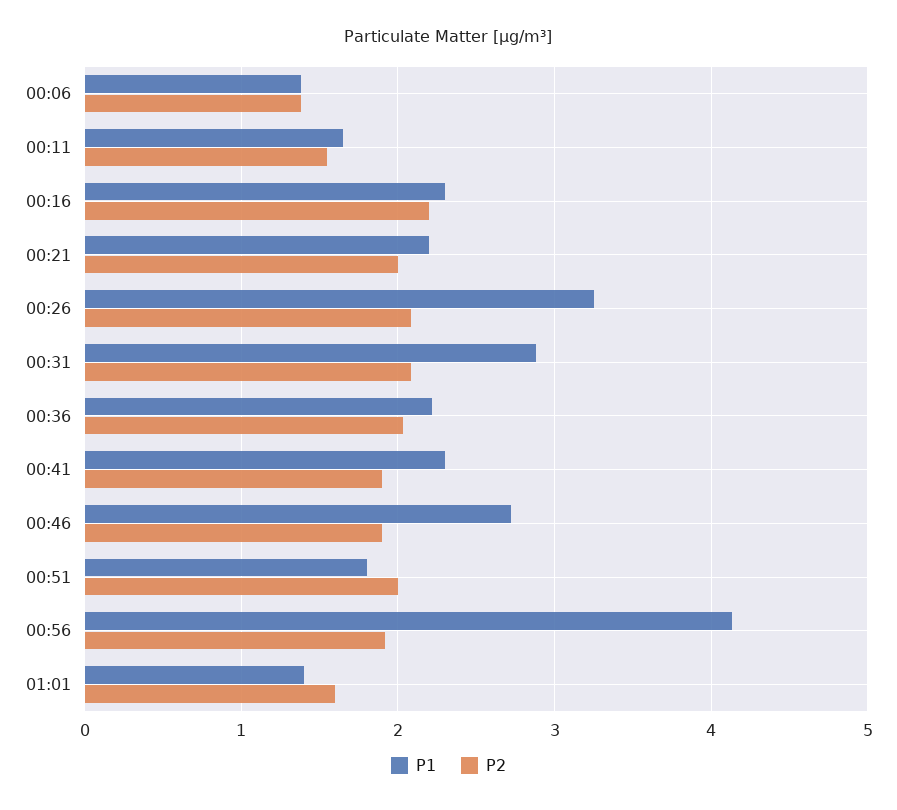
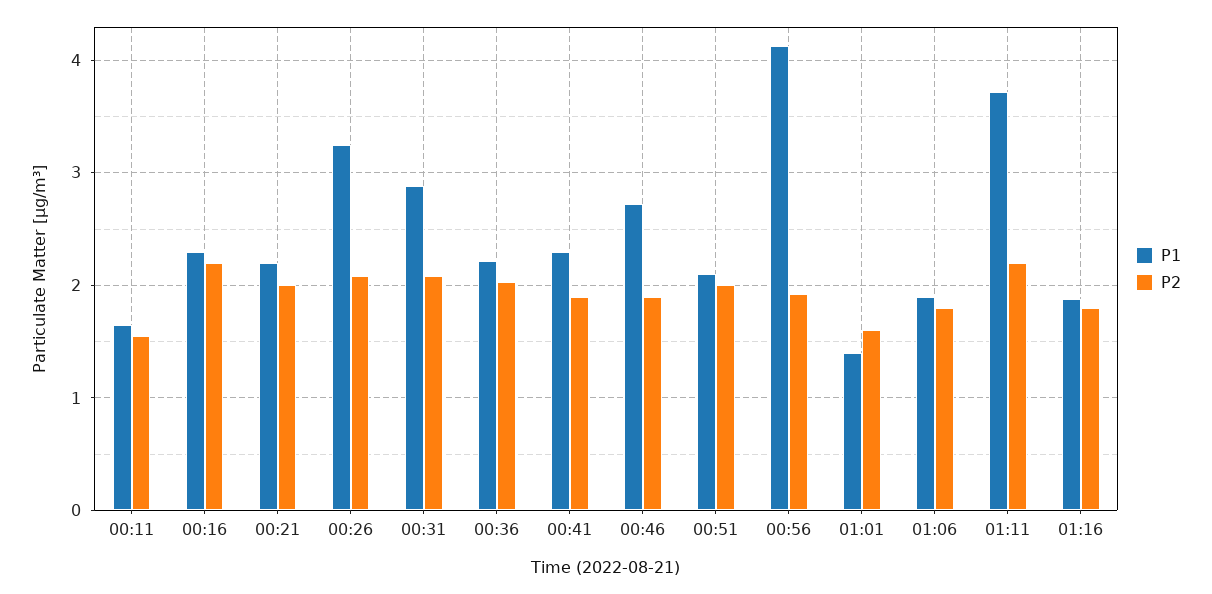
P1, 00:06: 1.4 -> none
P2, 00:06: 1.4 -> none
P1, 00:51: 1.8 -> 2.1
P1, 01:06: none -> 1.9
P2, 01:06: none -> 1.8
P1, 01:11: none -> 3.7
P2, 01:11: none -> 2.2
P1, 01:16: none -> 1.9
P2, 01:16: none -> 1.8

